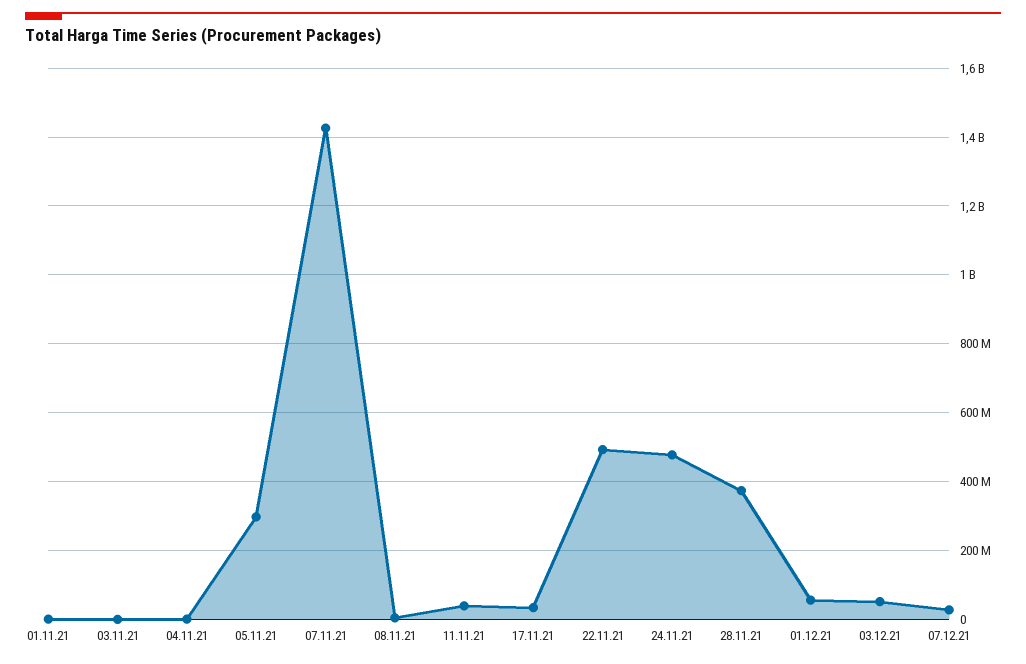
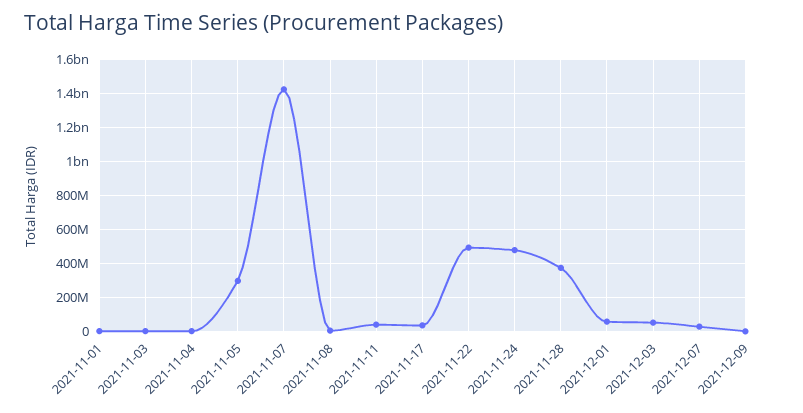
2021-12-09: none -> 0

